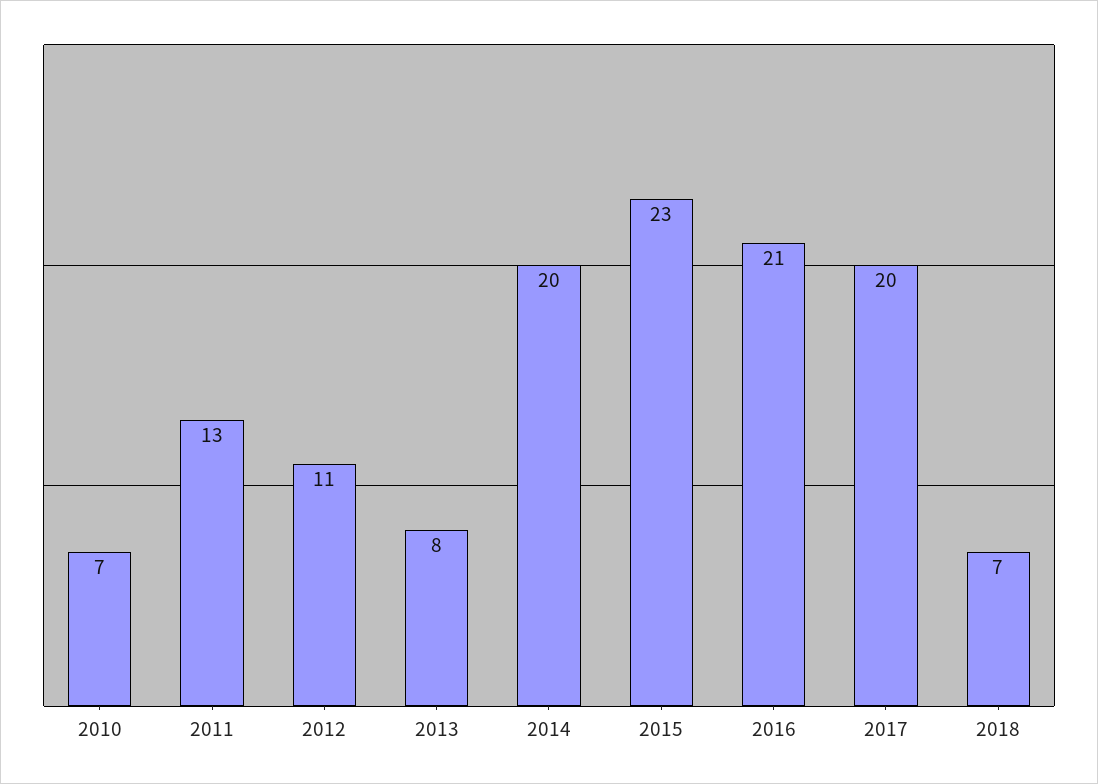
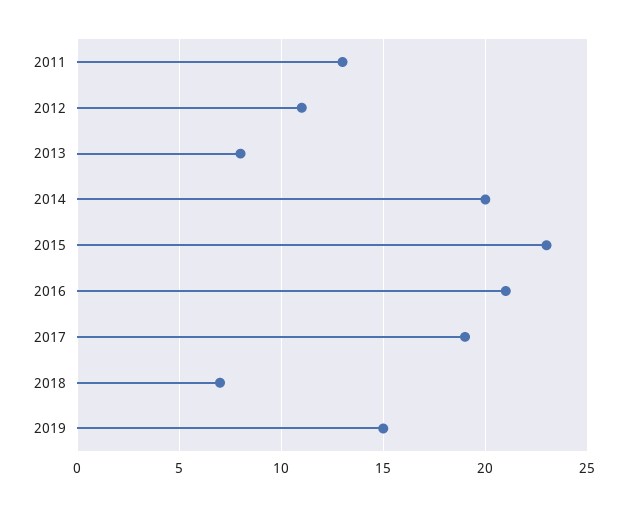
2010: 7 -> none
2017: 20 -> 19
2019: none -> 15

